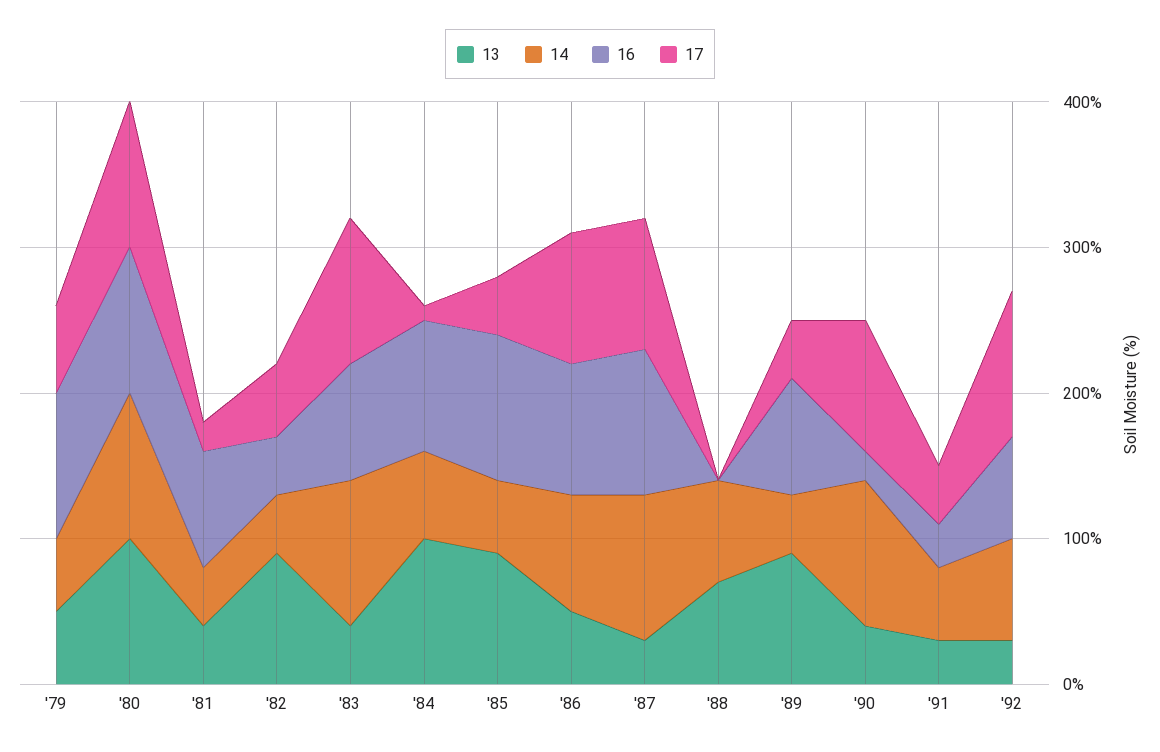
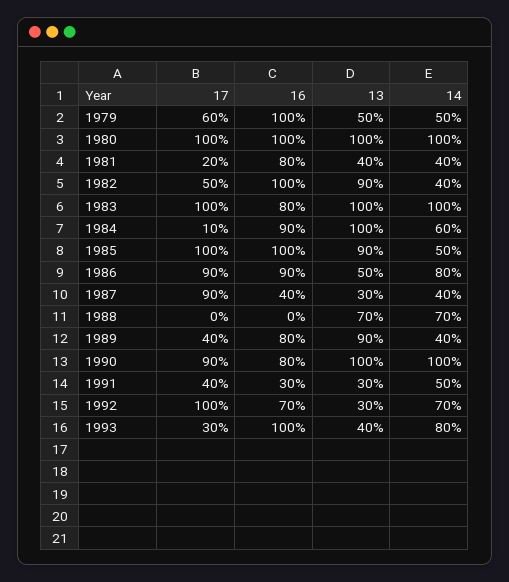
16, '82: 40 -> 100
13, '83: 40 -> 100
17, '85: 40 -> 100
14, '87: 100 -> 40
16, '87: 100 -> 40
13, '90: 40 -> 100
16, '90: 20 -> 80
17, 1993: none -> 30
16, 1993: none -> 100
13, 1993: none -> 40
14, 1993: none -> 80

